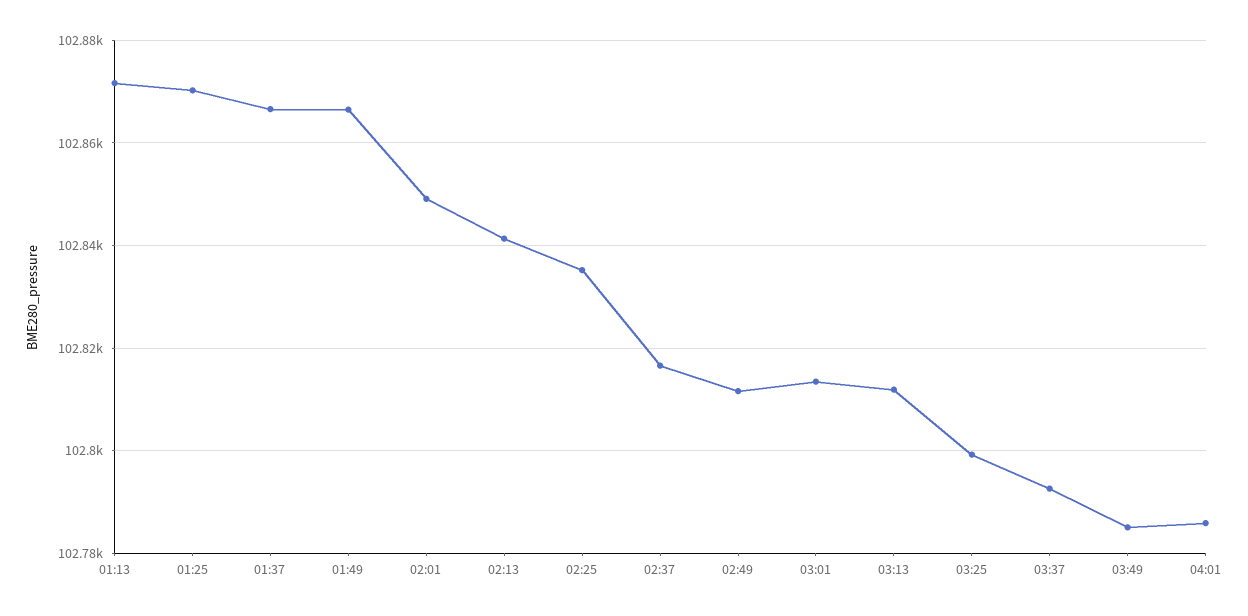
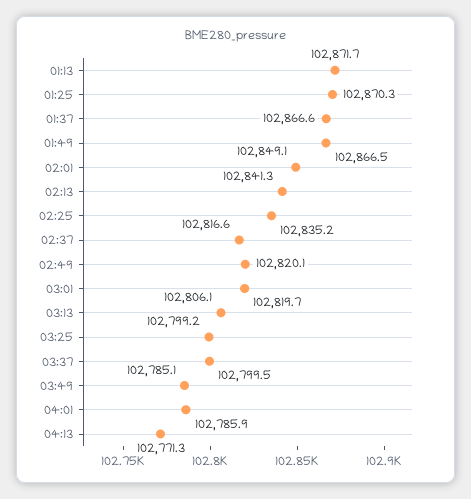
02:49: 102812 -> 102820.1
03:01: 102814 -> 102819.7
03:13: 102812 -> 102806.1
03:37: 102792 -> 102799.5
04:13: none -> 102771.3

